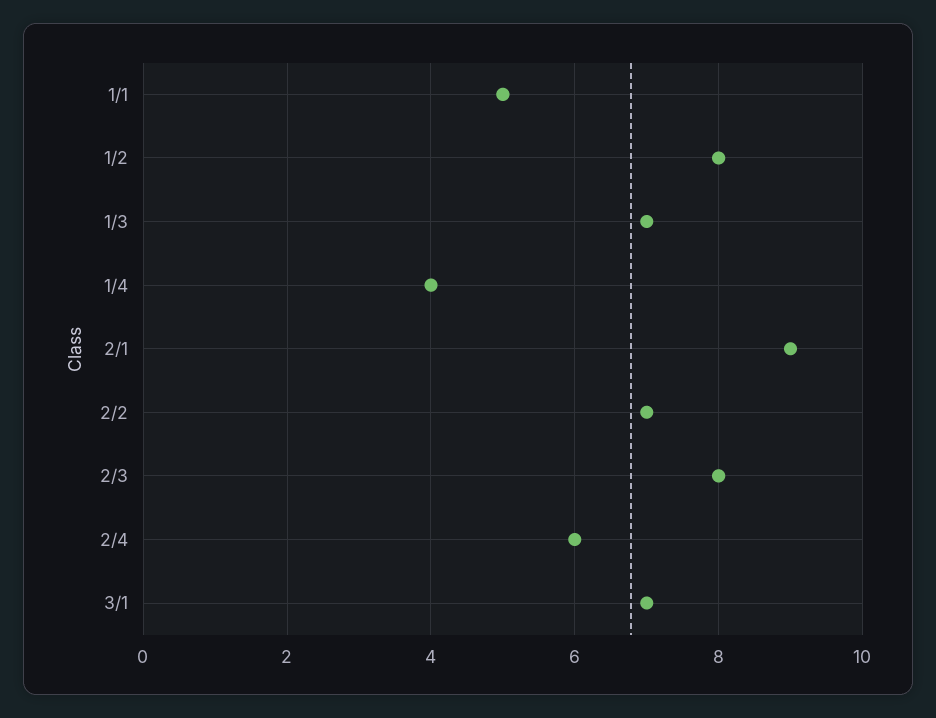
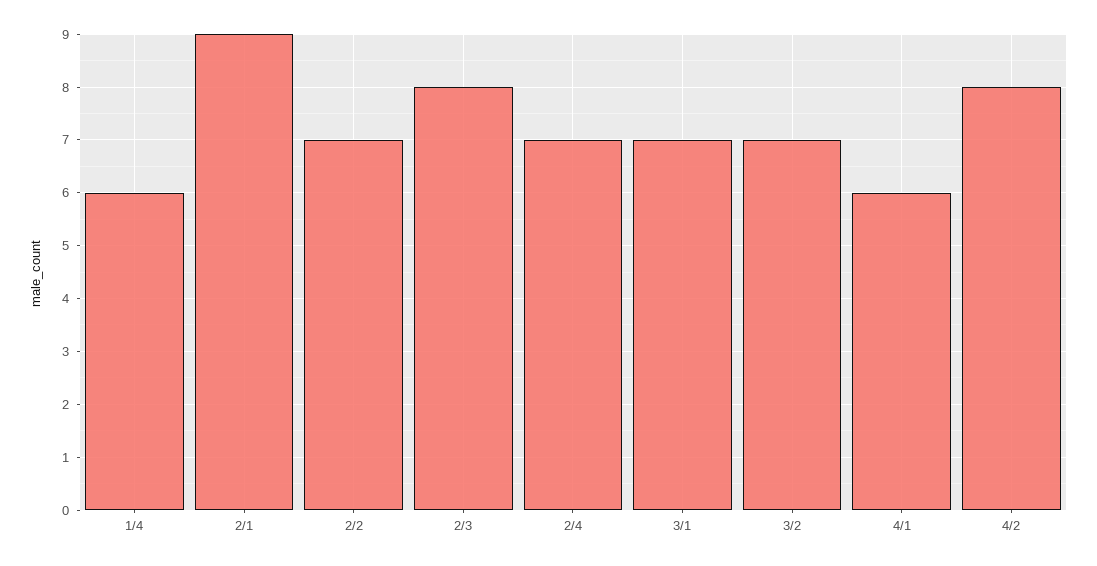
1/1: 5 -> none
1/2: 8 -> none
1/3: 7 -> none
1/4: 4 -> 6
2/4: 6 -> 7
3/2: none -> 7
4/1: none -> 6
4/2: none -> 8

